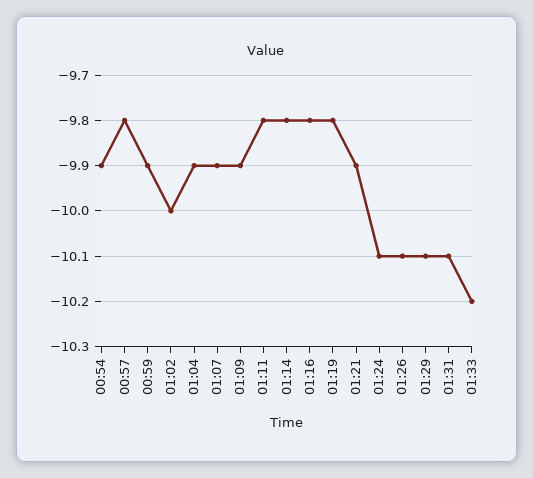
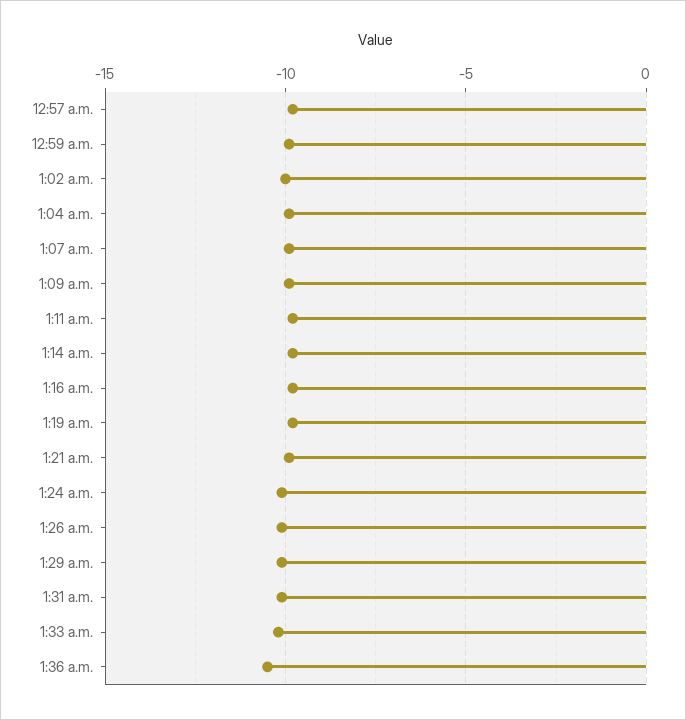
00:54: -9.9 -> none
1:36 a.m.: none -> -10.5

